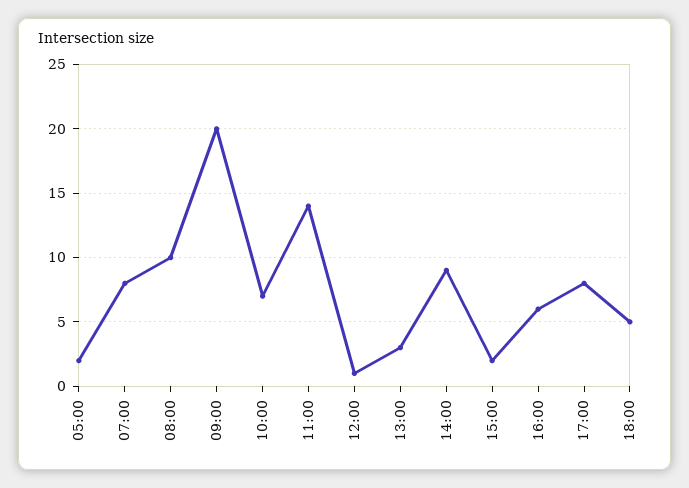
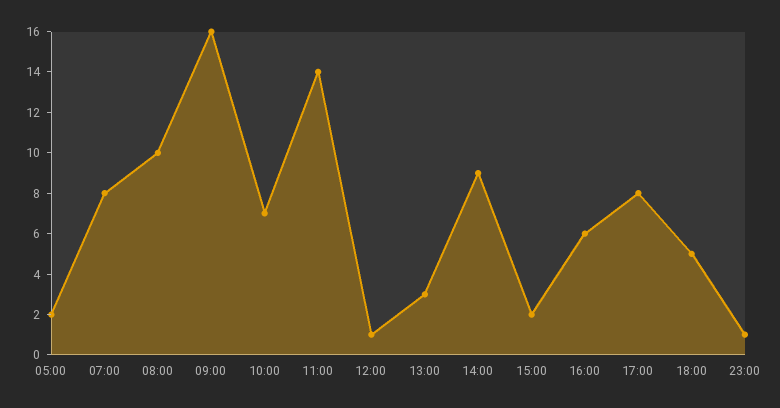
09:00: 20 -> 16
23:00: none -> 1

